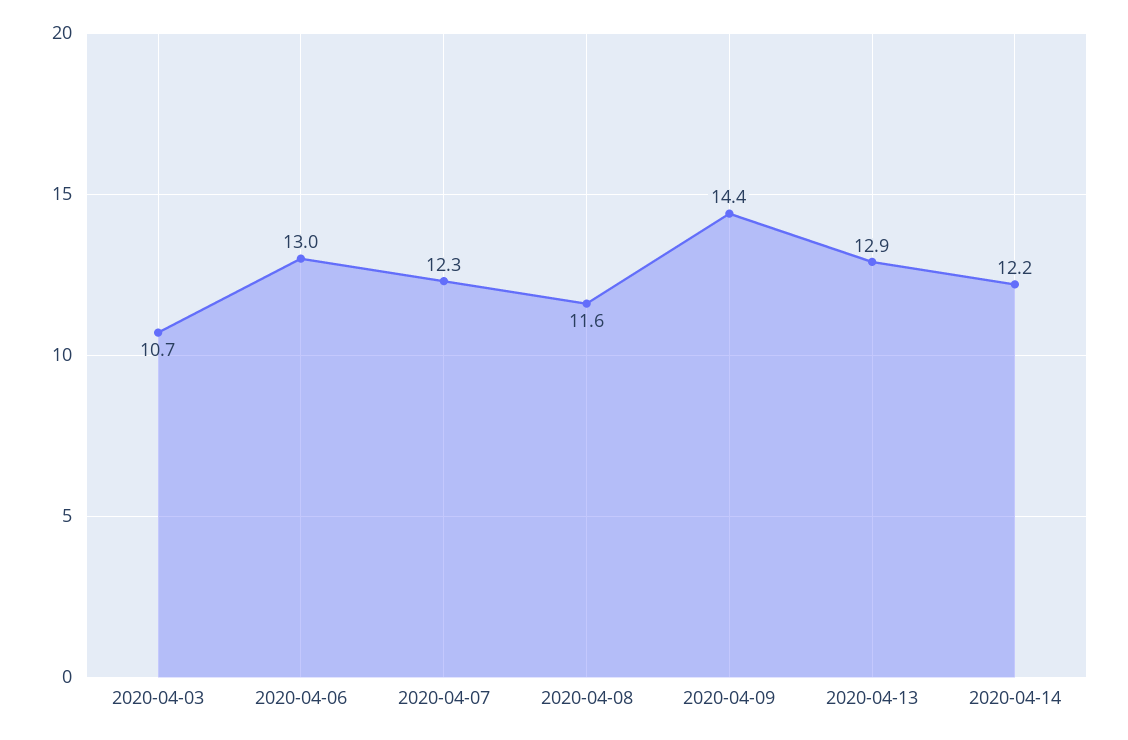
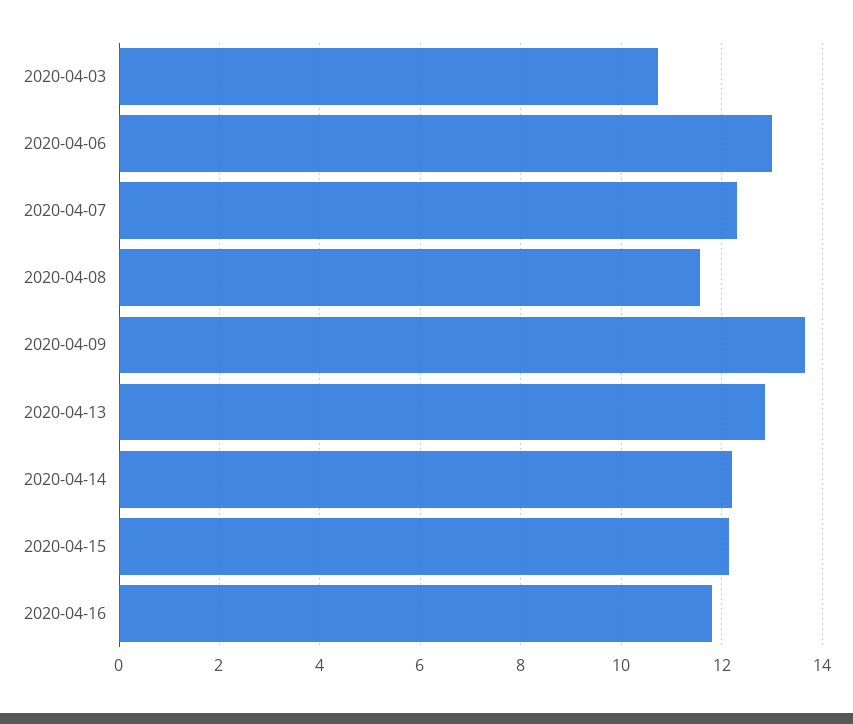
2020-04-09: 14.4 -> 13.6
2020-04-15: none -> 12.2
2020-04-16: none -> 11.8

